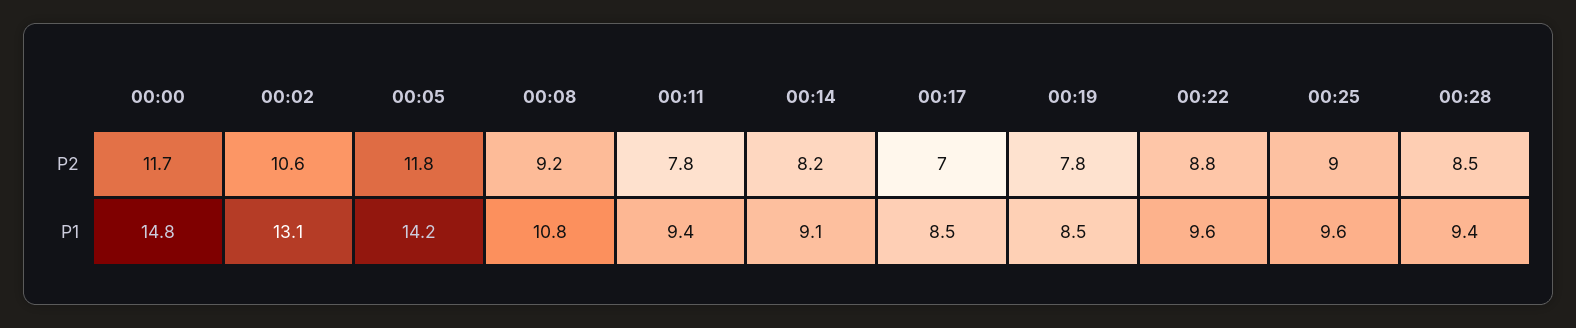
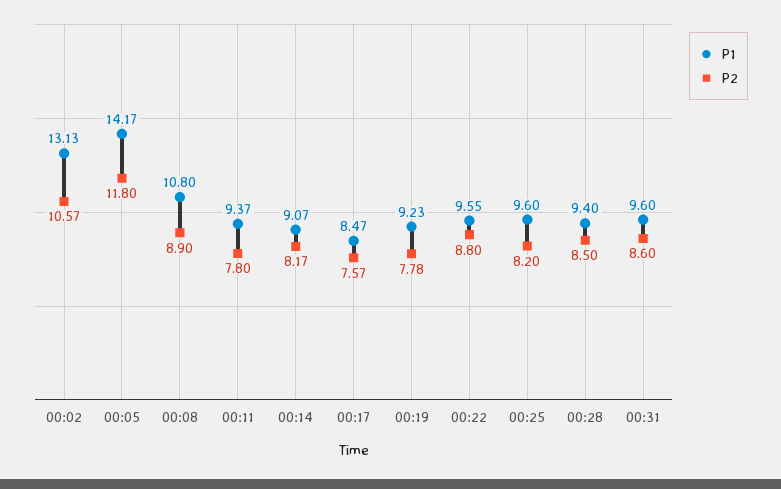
P2, 00:00: 11.7 -> none
P2, 00:08: 9.2 -> 8.9
P2, 00:17: 7 -> 7.57
P2, 00:25: 9 -> 8.2
P1, 00:00: 14.8 -> none
P1, 00:19: 8.5 -> 9.23
P1, 00:31: none -> 9.6
P2, 00:31: none -> 8.6

